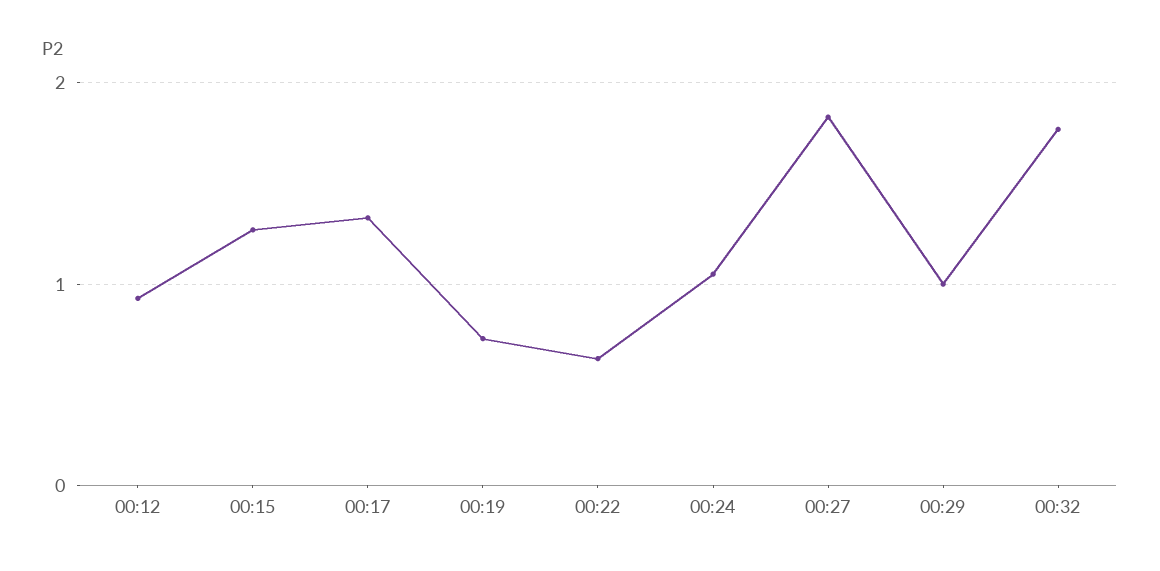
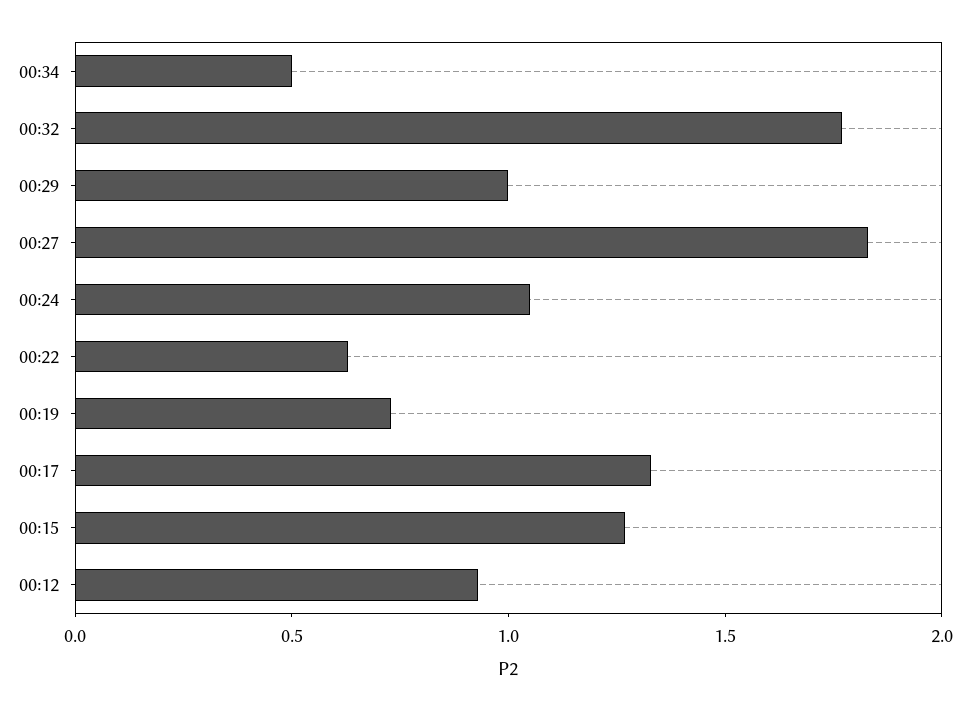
00:34: none -> 0.5

